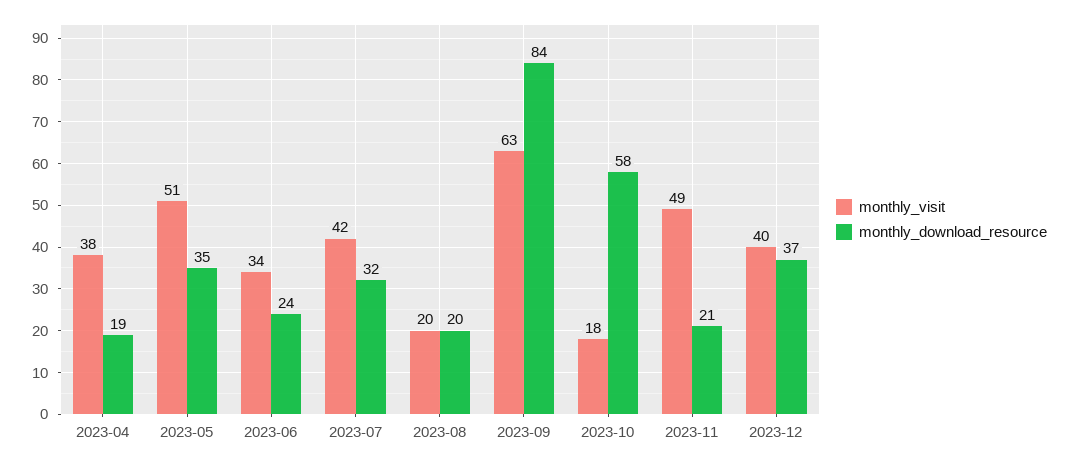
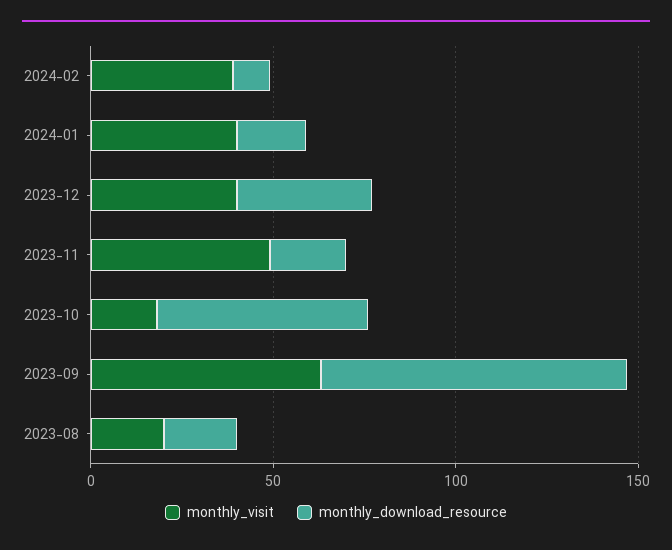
monthly_visit, 2023-04: 38 -> none
monthly_download_resource, 2023-04: 19 -> none
monthly_visit, 2023-05: 51 -> none
monthly_download_resource, 2023-05: 35 -> none
monthly_visit, 2023-06: 34 -> none
monthly_download_resource, 2023-06: 24 -> none
monthly_visit, 2023-07: 42 -> none
monthly_download_resource, 2023-07: 32 -> none
monthly_visit, 2024-02: none -> 40
monthly_download_resource, 2024-02: none -> 10
monthly_visit, 2024-01: none -> 40
monthly_download_resource, 2024-01: none -> 20

